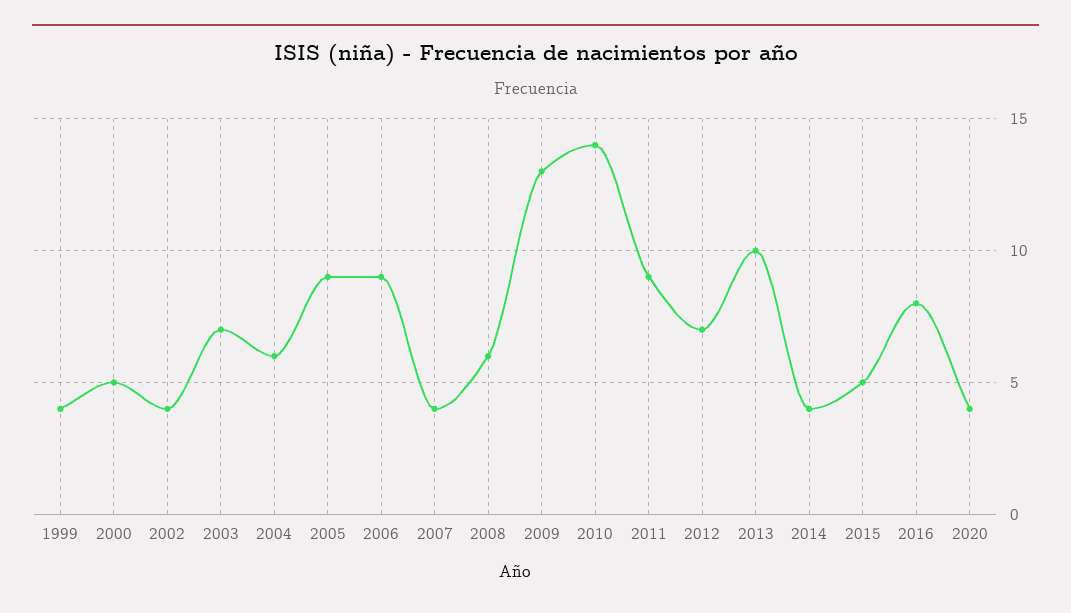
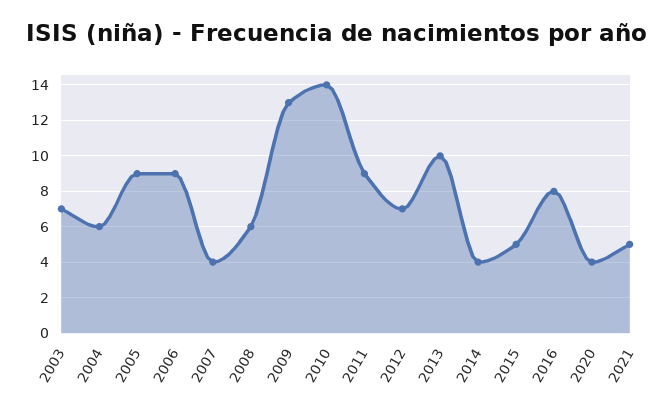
1999: 4 -> none
2000: 5 -> none
2002: 4 -> none
2021: none -> 5

